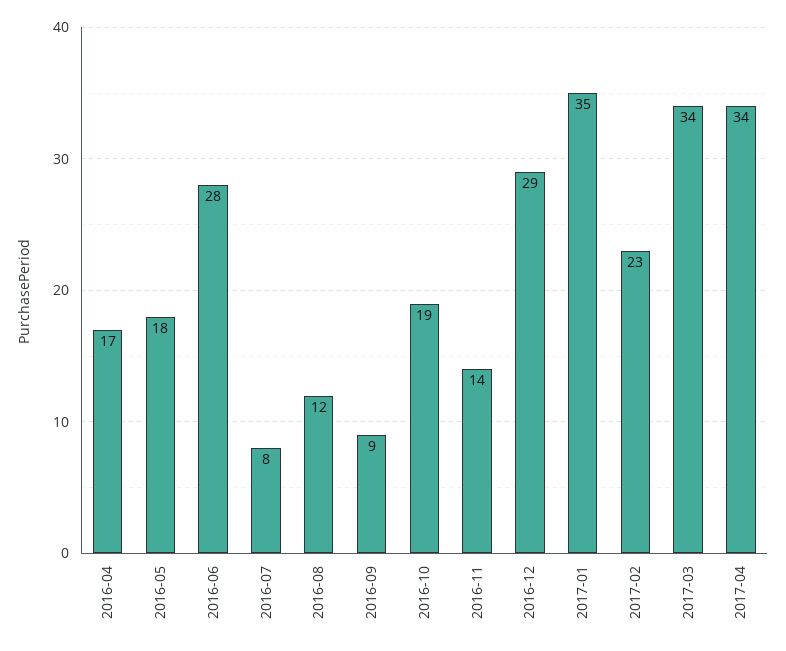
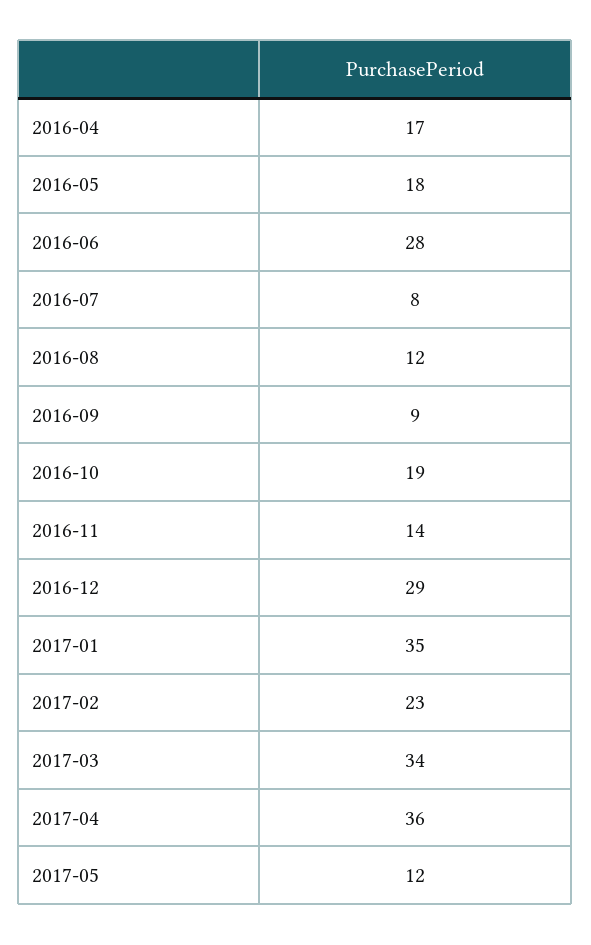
2017-04: 34 -> 36
2017-05: none -> 12

